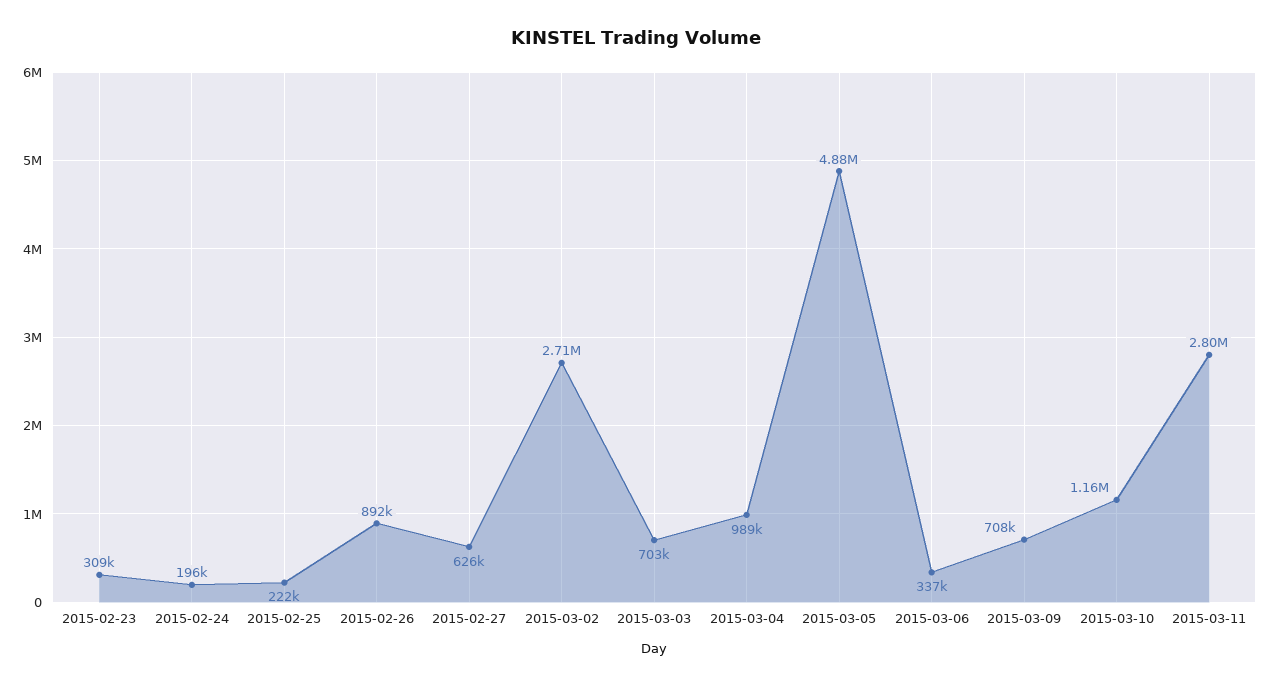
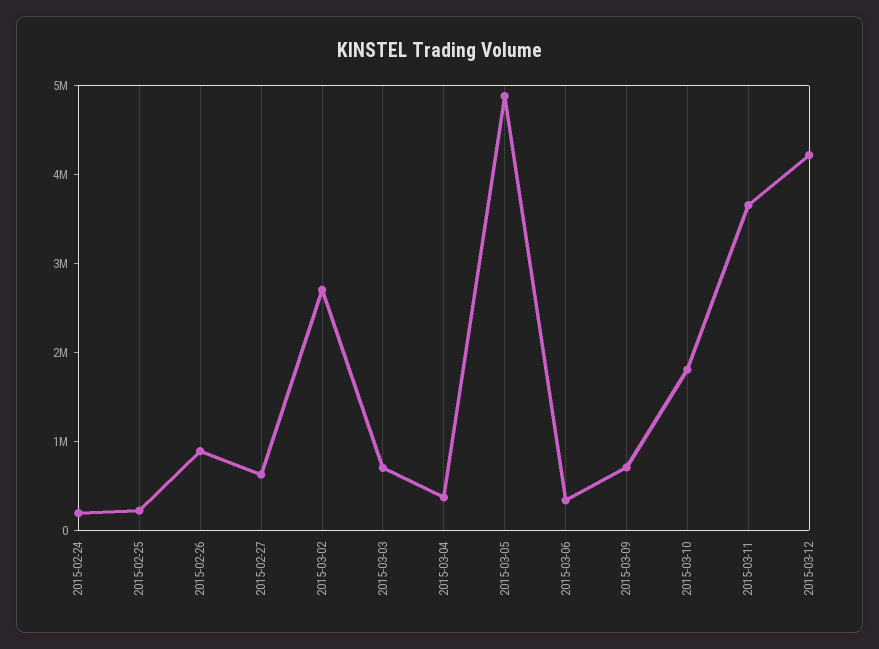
2015-02-23: 309000 -> none
2015-03-04: 989000 -> 400000
2015-03-10: 1160000 -> 1800000
2015-03-11: 2800000 -> 3600000
2015-03-12: none -> 4200000

